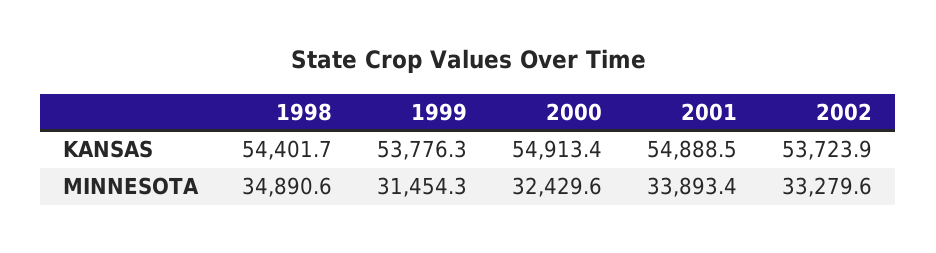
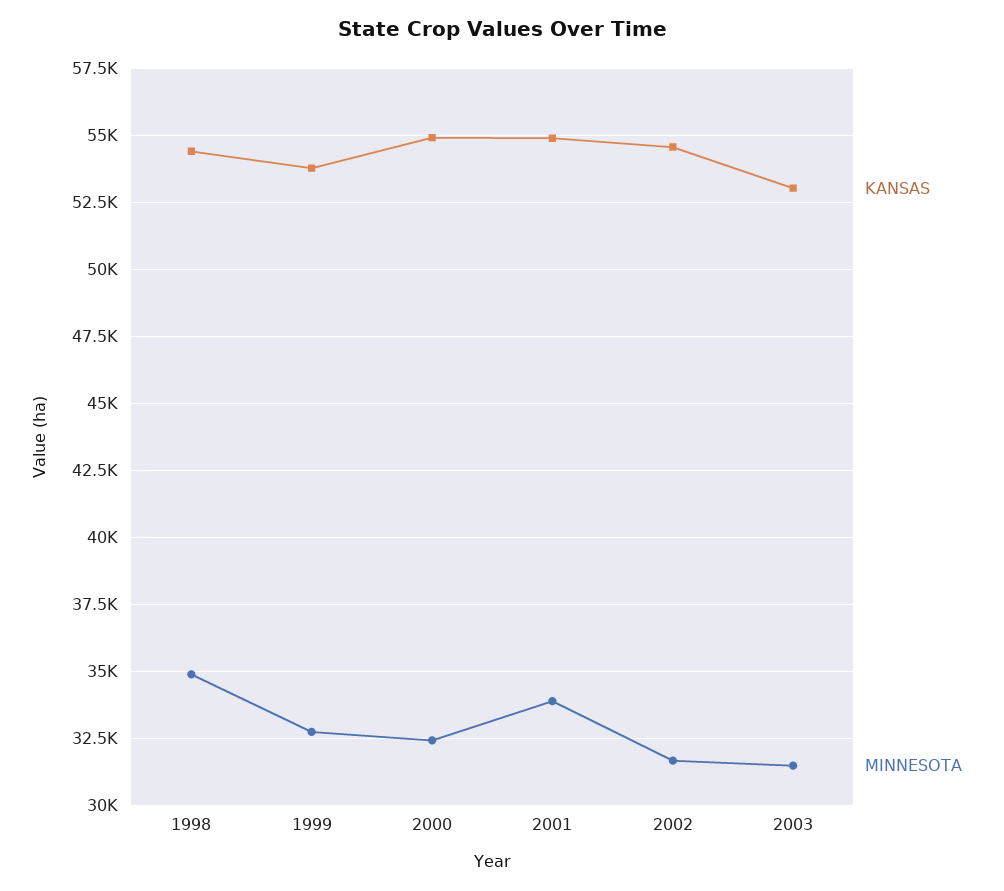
KANSAS, 2002: 53723.9 -> 54500
MINNESOTA, 1999: 31454.3 -> 32750
MINNESOTA, 2002: 33279.6 -> 31750
KANSAS, 2003: none -> 53000
MINNESOTA, 2003: none -> 31500

